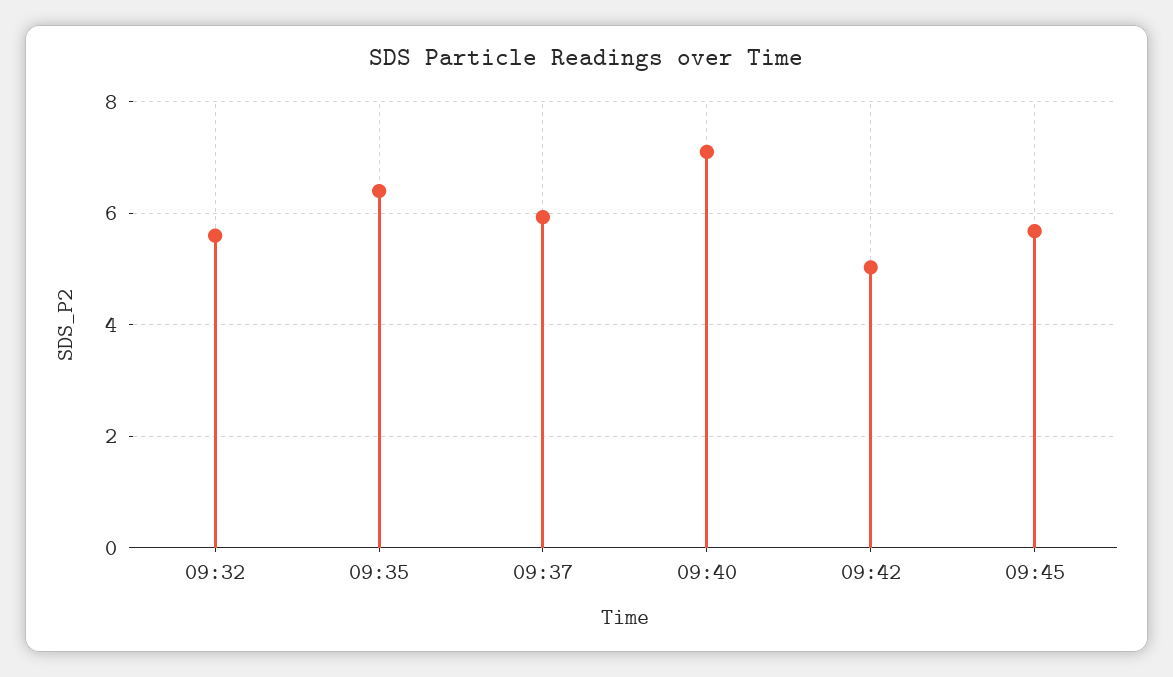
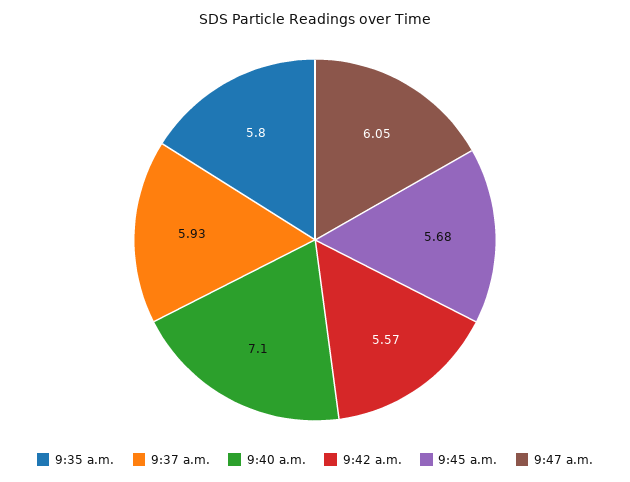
09:32: 5.6 -> none
09:35: 6.4 -> 5.8
09:42: 5 -> 5.57
9:47 a.m.: none -> 6.05

